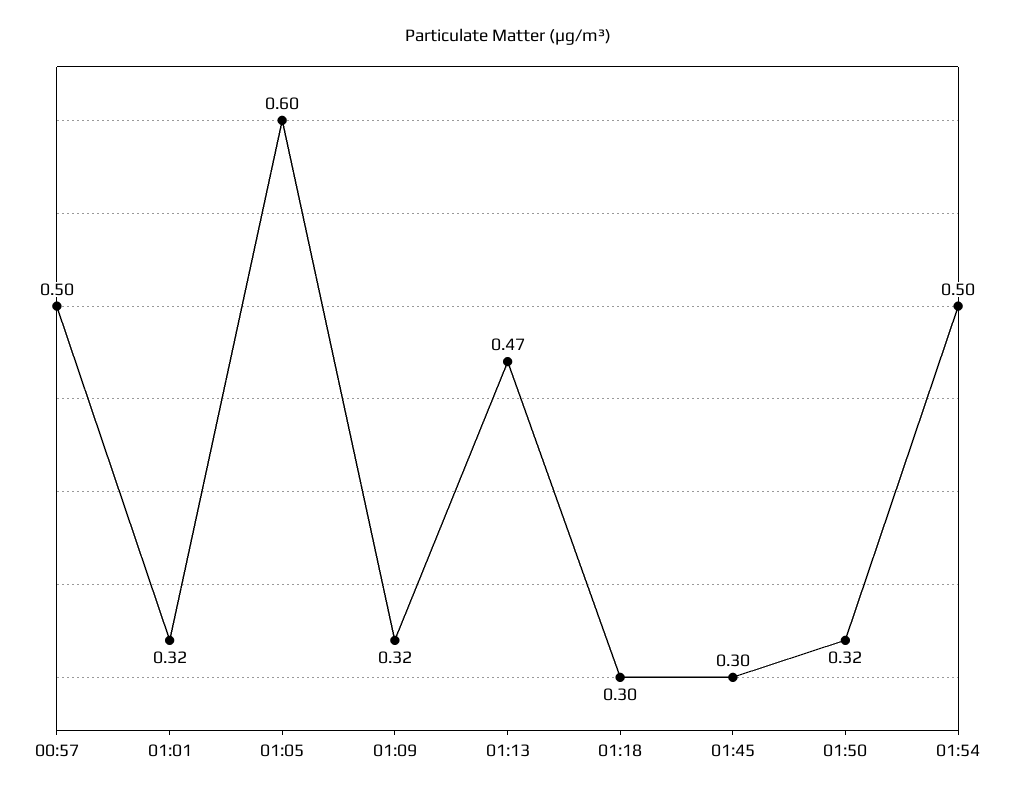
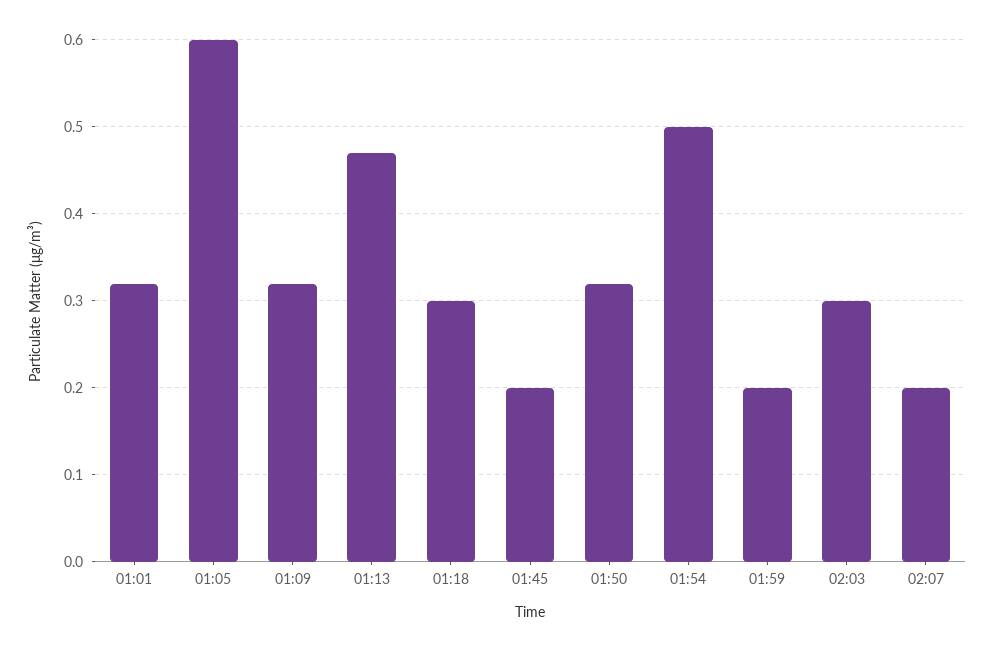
00:57: 0.5 -> none
01:45: 0.3 -> 0.2
01:59: none -> 0.2
02:03: none -> 0.3
02:07: none -> 0.2

